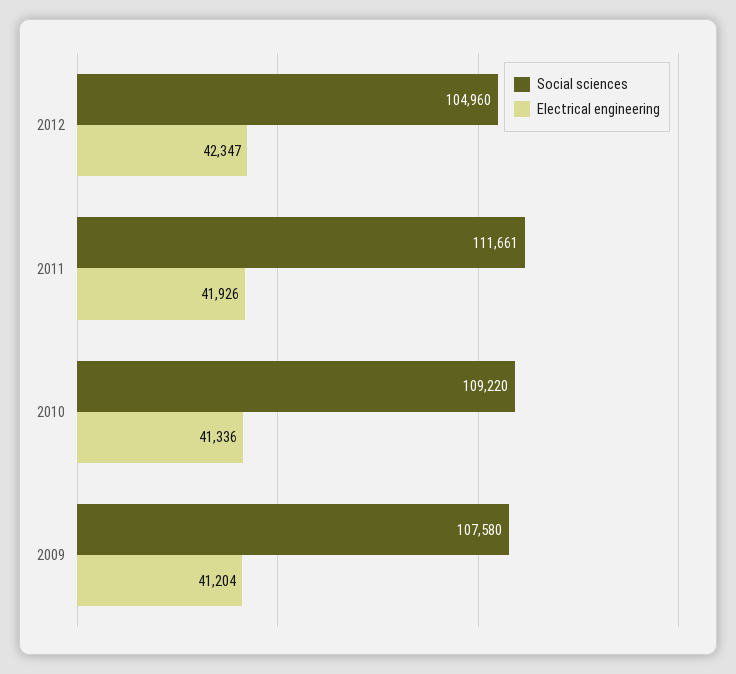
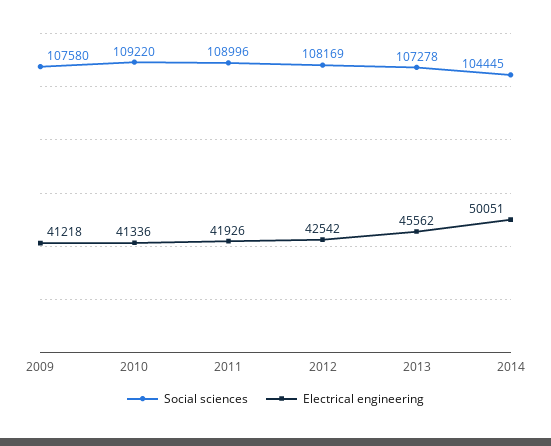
Social sciences, 2012: 104960 -> 108169
Electrical engineering, 2012: 42347 -> 42542
Social sciences, 2011: 111661 -> 108996
Electrical engineering, 2009: 41204 -> 41218
Social sciences, 2013: none -> 107278
Electrical engineering, 2013: none -> 45562
Social sciences, 2014: none -> 104445
Electrical engineering, 2014: none -> 50051

